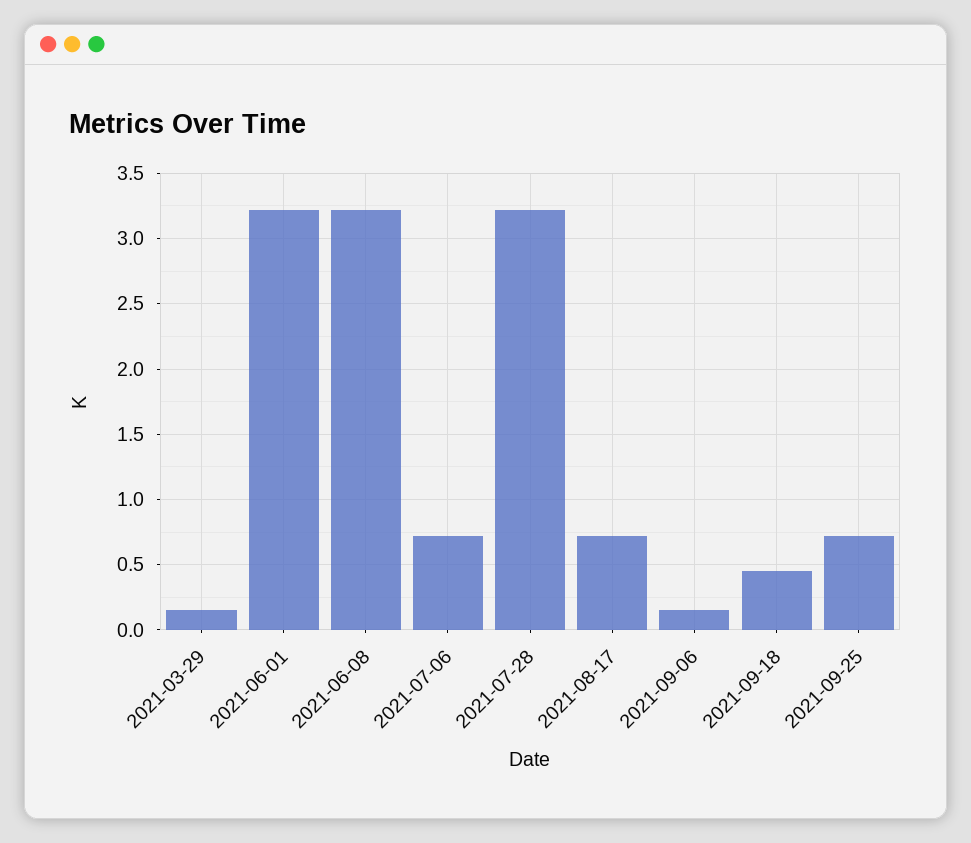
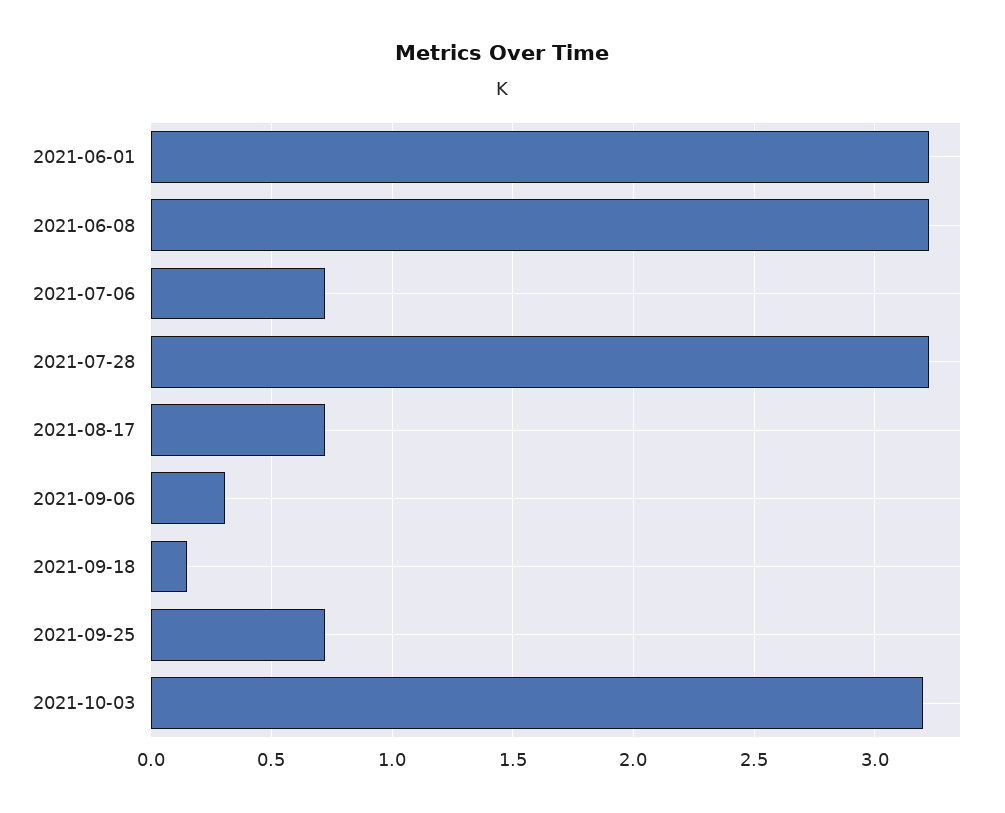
2021-03-29: 0.15 -> none
2021-09-06: 0.15 -> 0.3
2021-09-18: 0.45 -> 0.15
2021-10-03: none -> 3.2

